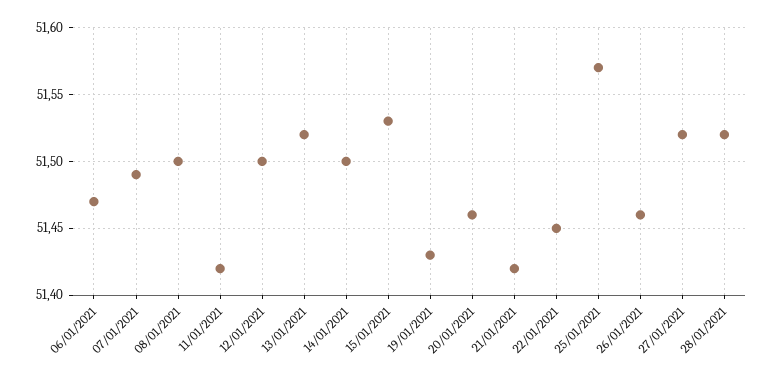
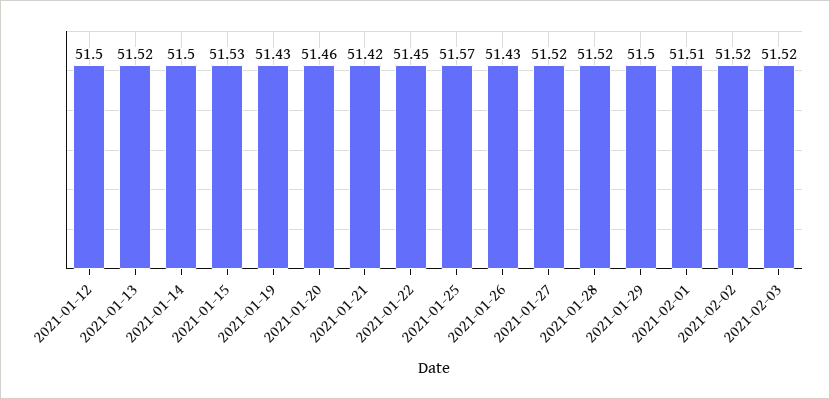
06/01/2021: 51.47 -> none
07/01/2021: 51.49 -> none
08/01/2021: 51.5 -> none
11/01/2021: 51.42 -> none
26/01/2021: 51.46 -> 51.43
2021-01-29: none -> 51.5
2021-02-01: none -> 51.51
2021-02-02: none -> 51.52
2021-02-03: none -> 51.52

